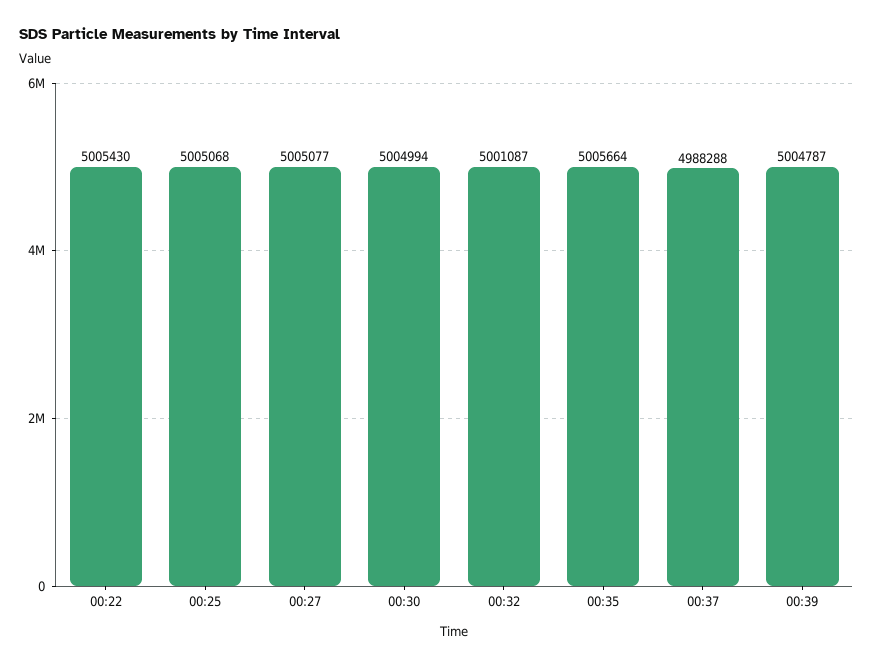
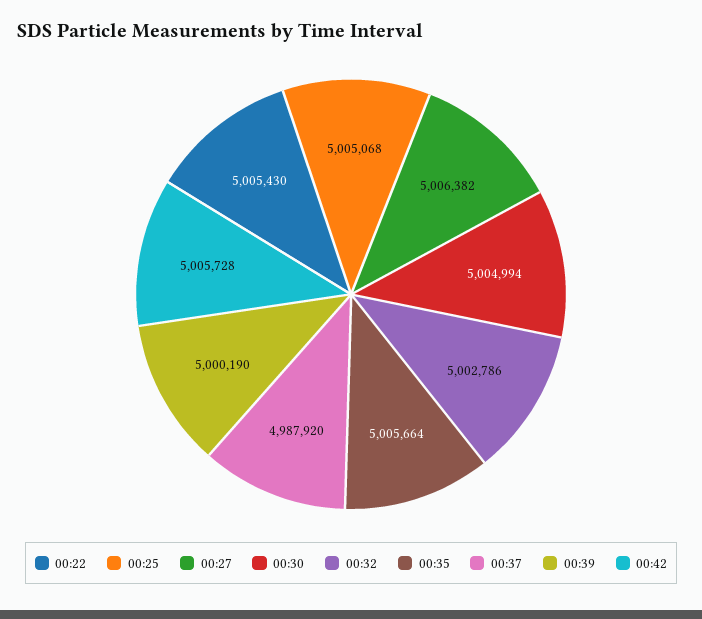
00:27: 5005077 -> 5006382
00:32: 5001087 -> 5002786
00:37: 4988288 -> 4987920
00:39: 5004787 -> 5000190
00:42: none -> 5005728

